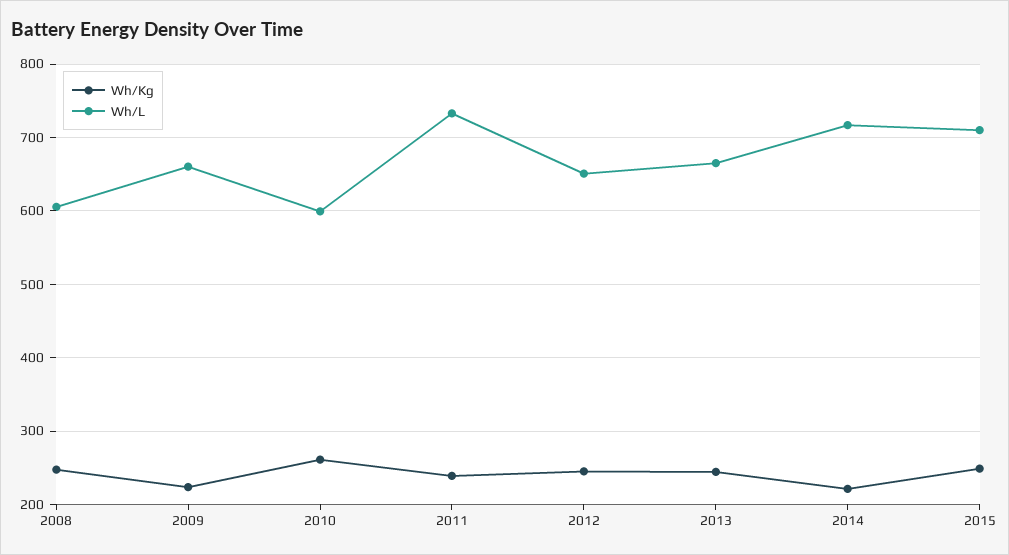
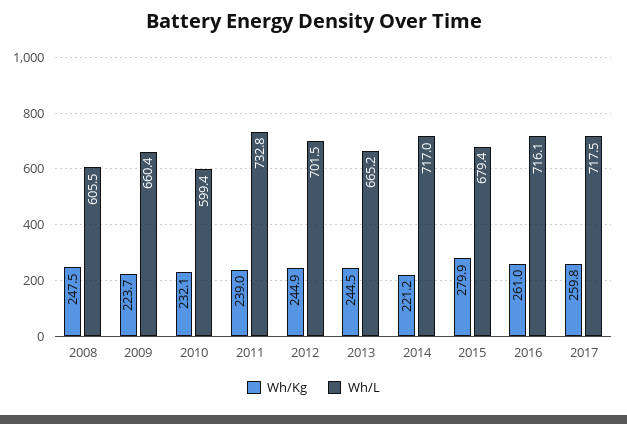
Wh/Kg, 2010: 260 -> 232.1
Wh/L, 2012: 650 -> 701.5
Wh/Kg, 2015: 250 -> 279.9
Wh/L, 2015: 710 -> 679.4
Wh/Kg, 2016: none -> 261
Wh/L, 2016: none -> 716.1
Wh/Kg, 2017: none -> 259.8
Wh/L, 2017: none -> 717.5

